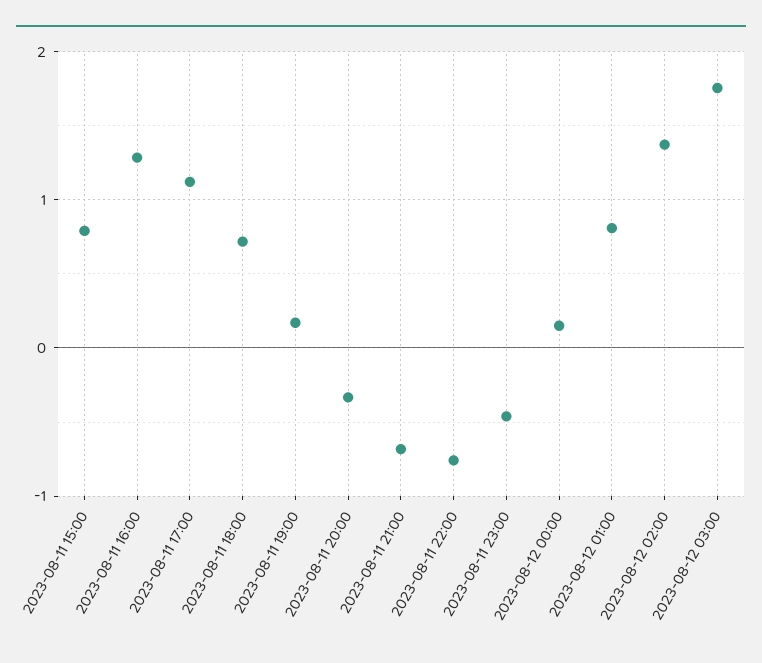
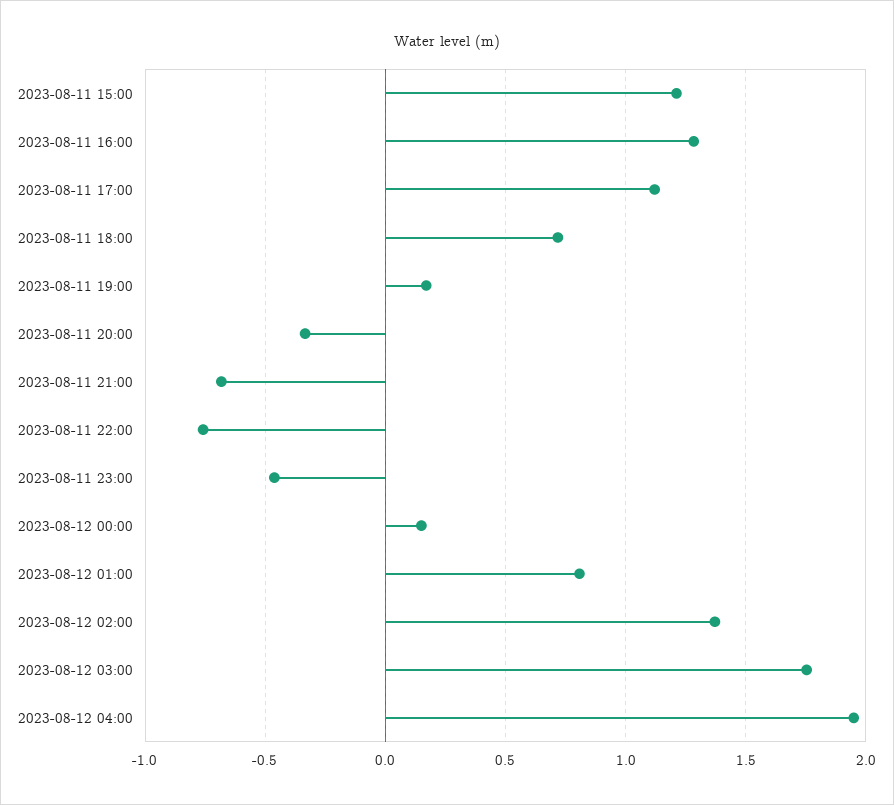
2023-08-11 15:00: 0.8 -> 1.2
2023-08-12 04:00: none -> 1.95

